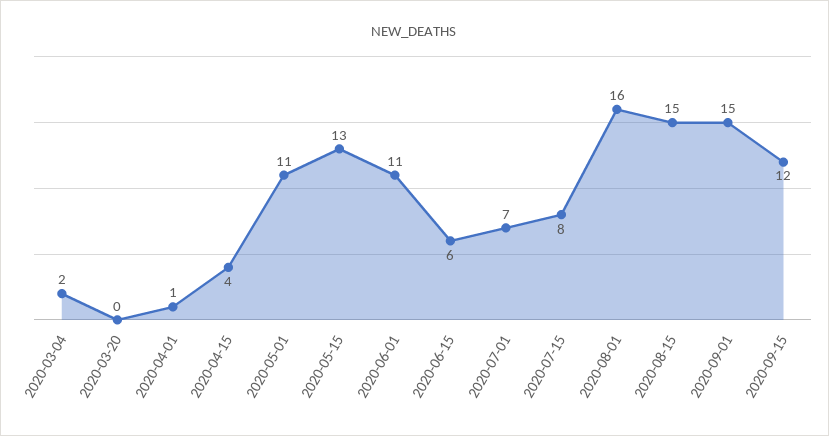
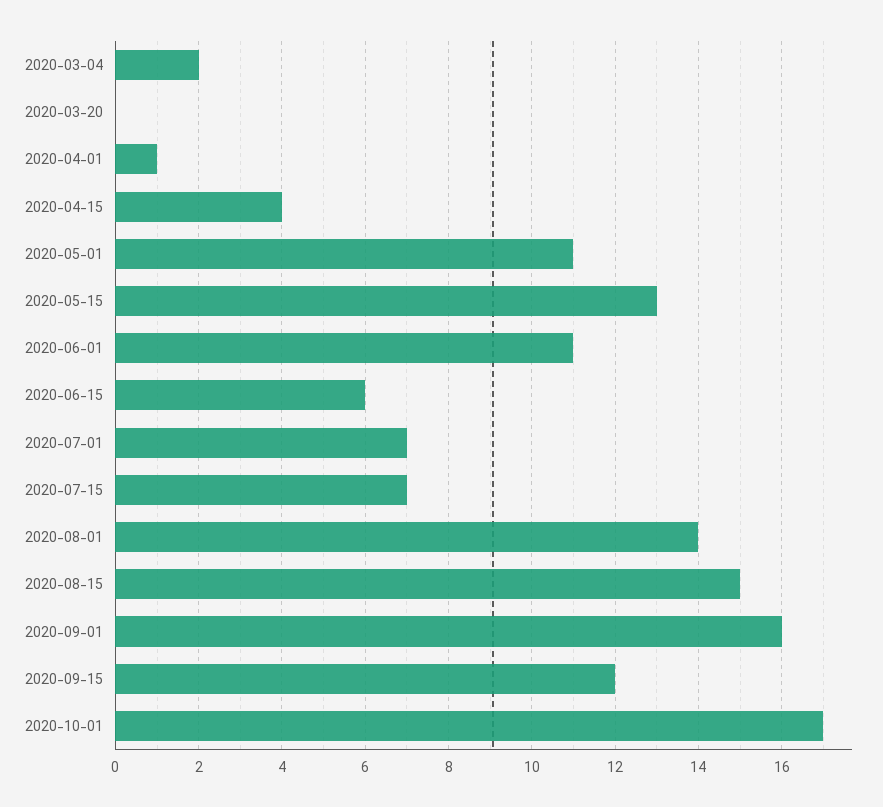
2020-07-15: 8 -> 7
2020-08-01: 16 -> 14
2020-09-01: 15 -> 16
2020-10-01: none -> 17

